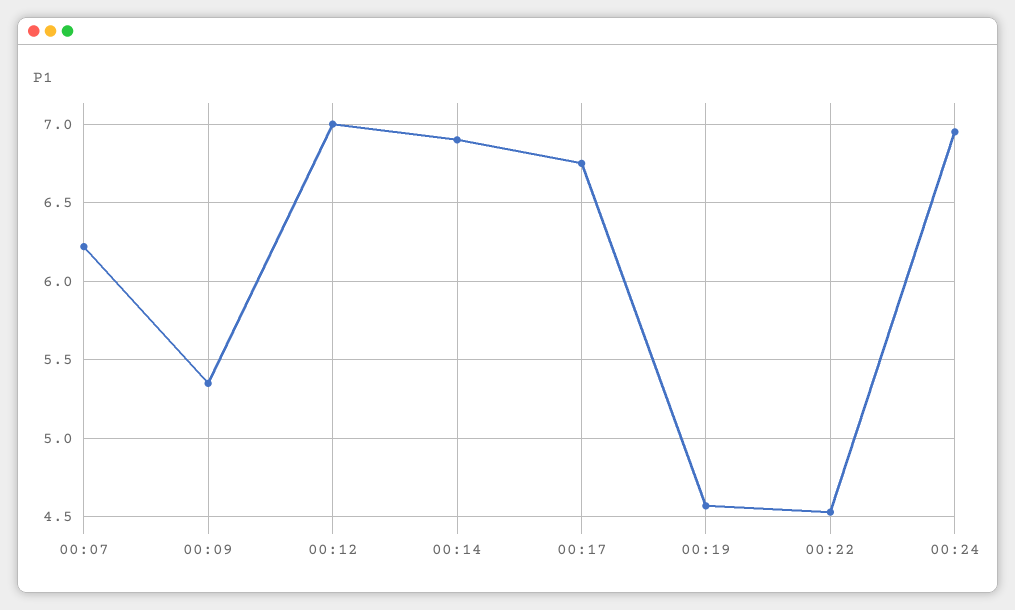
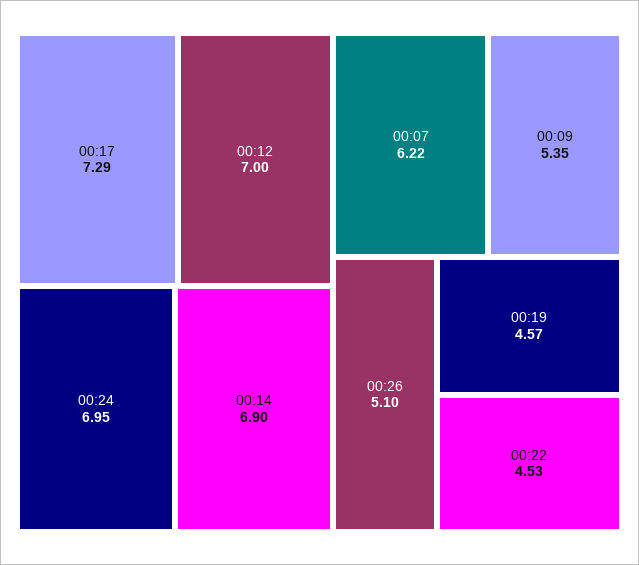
00:17: 6.75 -> 7.29
00:26: none -> 5.1

